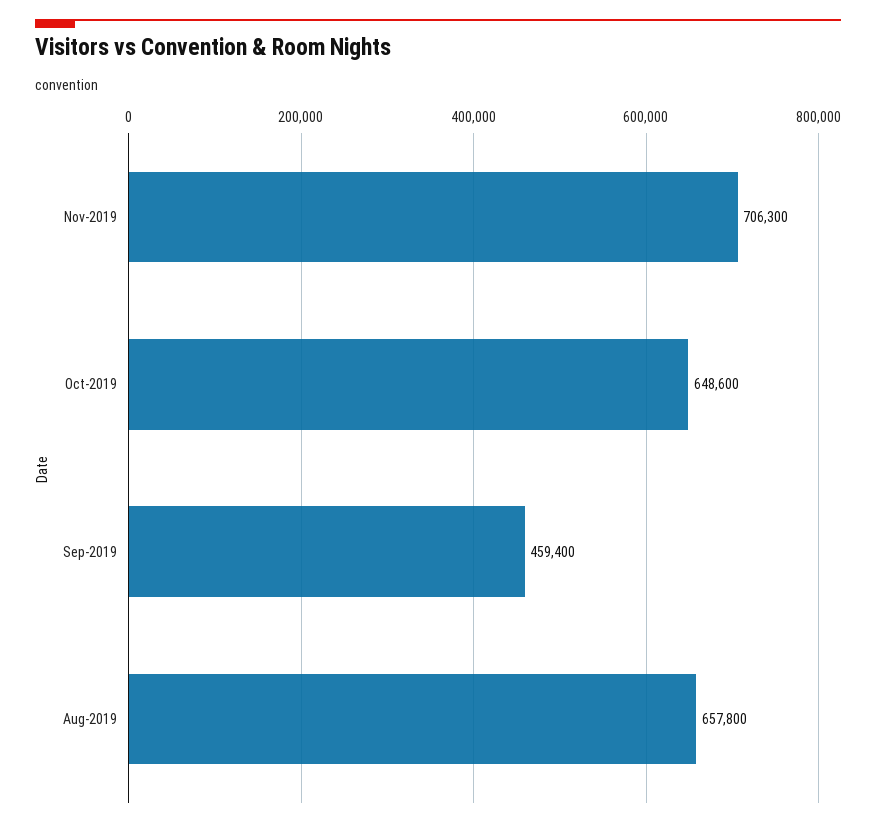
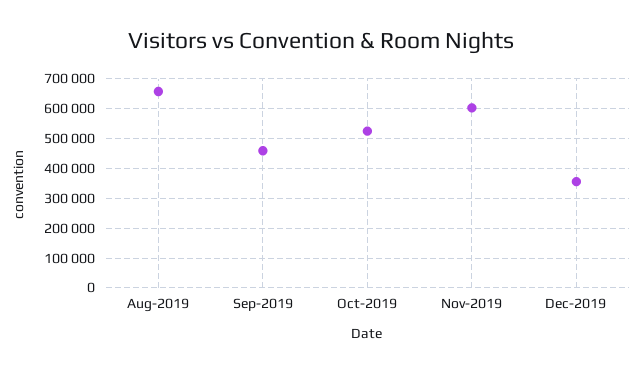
Nov-2019: 706300 -> 600000
Oct-2019: 648600 -> 525000
Dec-2019: none -> 350000

